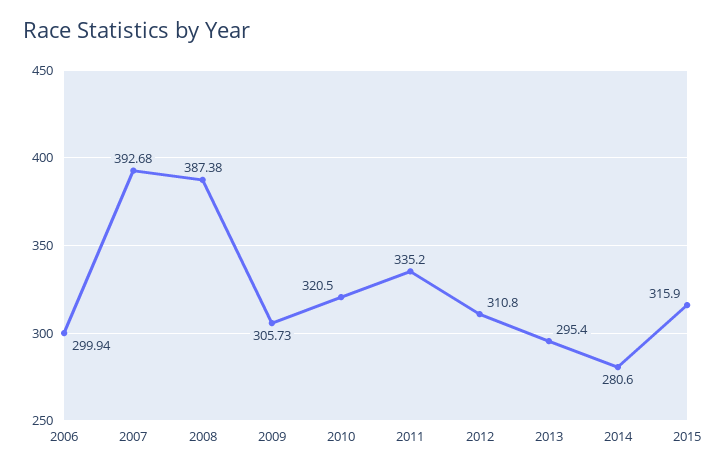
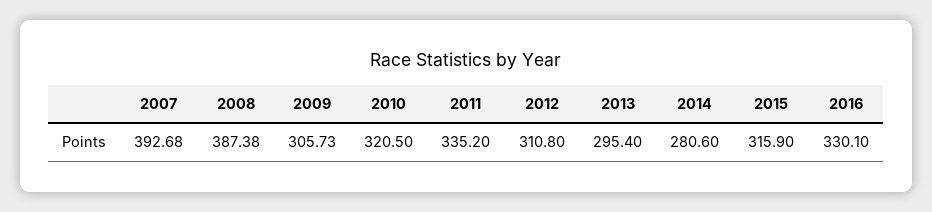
2006: 299.94 -> none
2016: none -> 330.1

